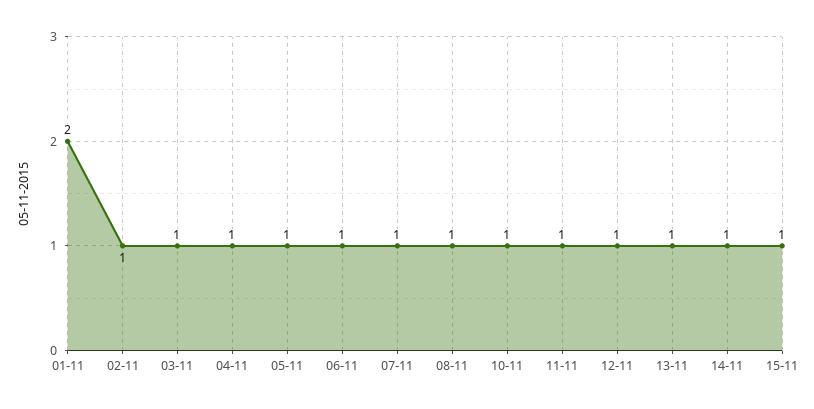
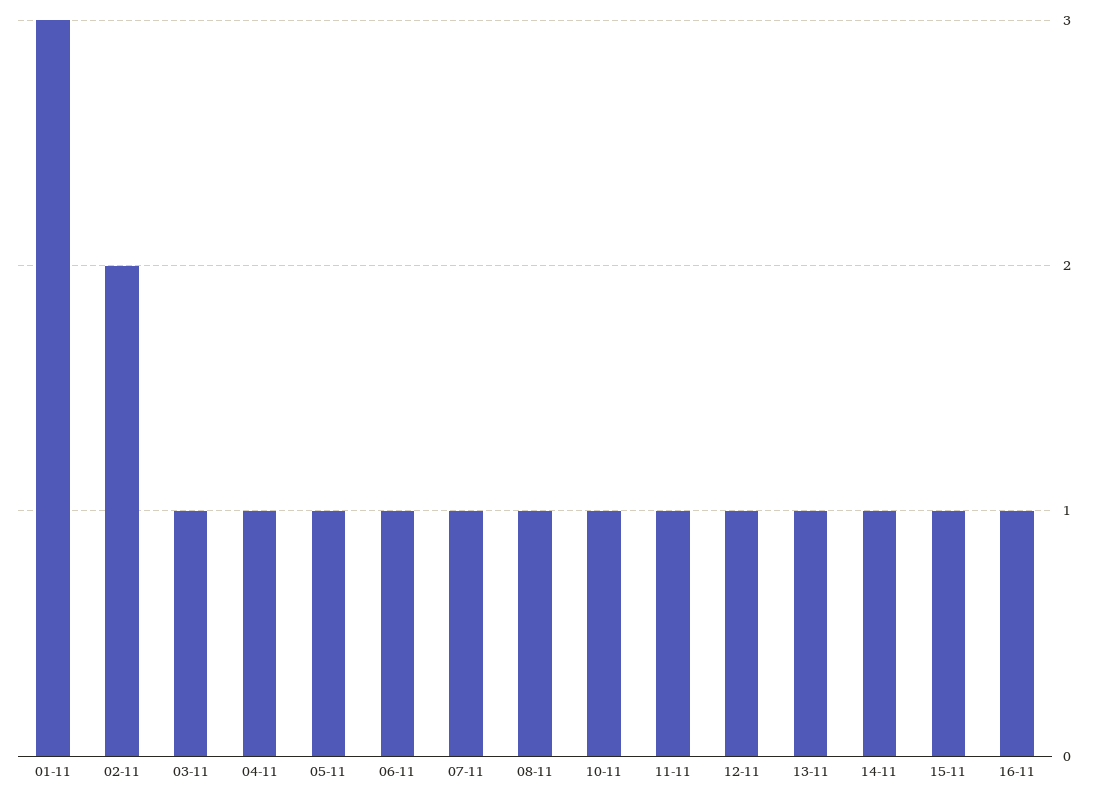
01-11: 2 -> 3
02-11: 1 -> 2
16-11: none -> 1

